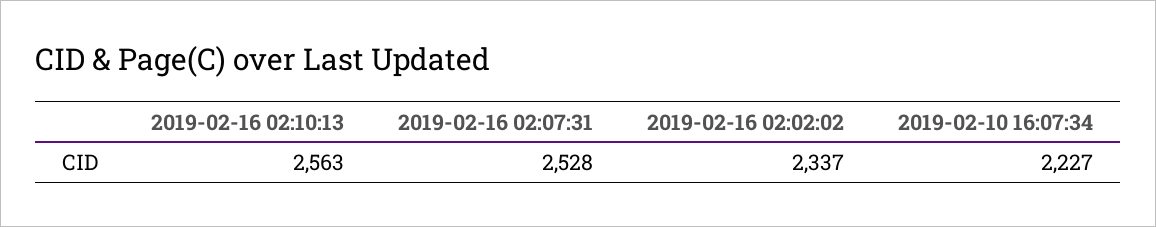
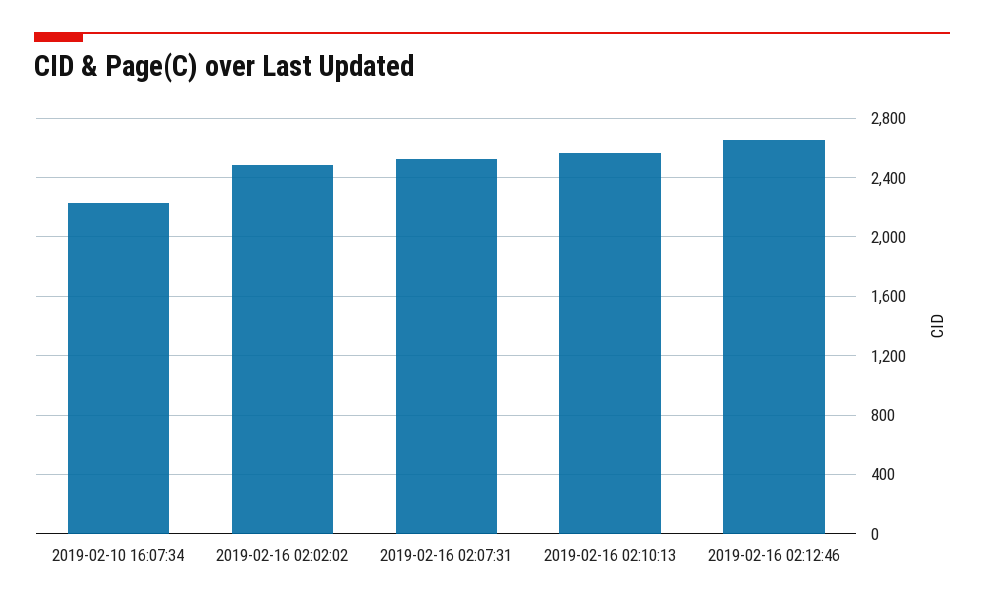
2019-02-16 02:02:02: 2337 -> 2500
2019-02-16 02:12:46: none -> 2650

